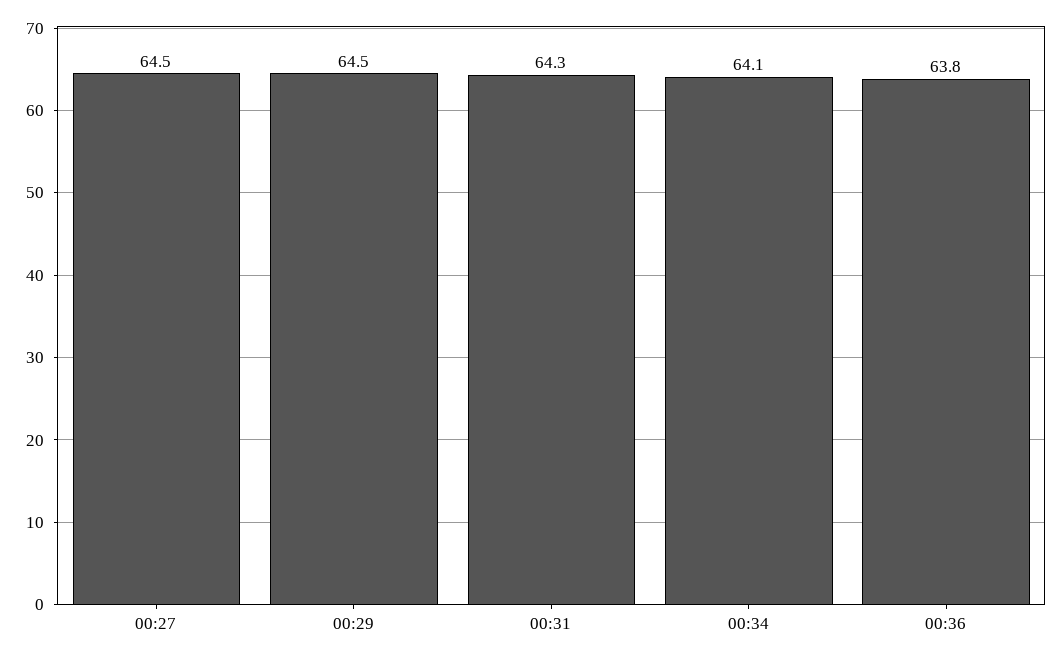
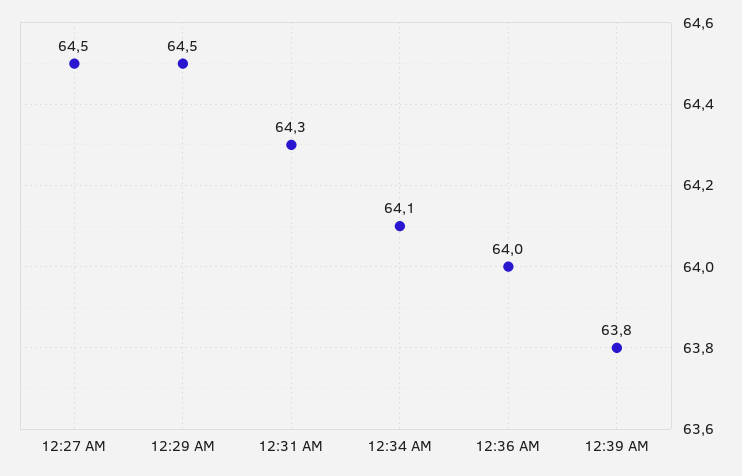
00:36: 63.8 -> 64
12:39 AM: none -> 63.8

